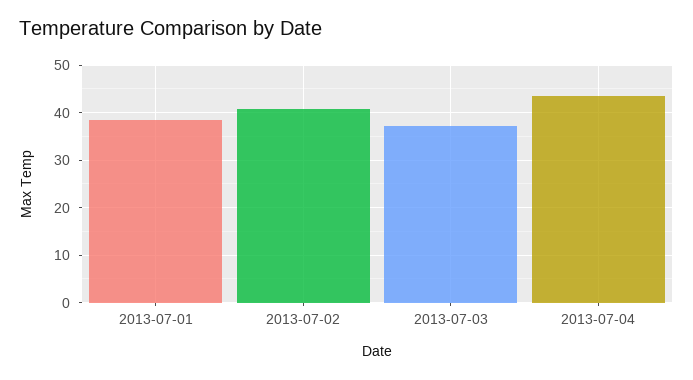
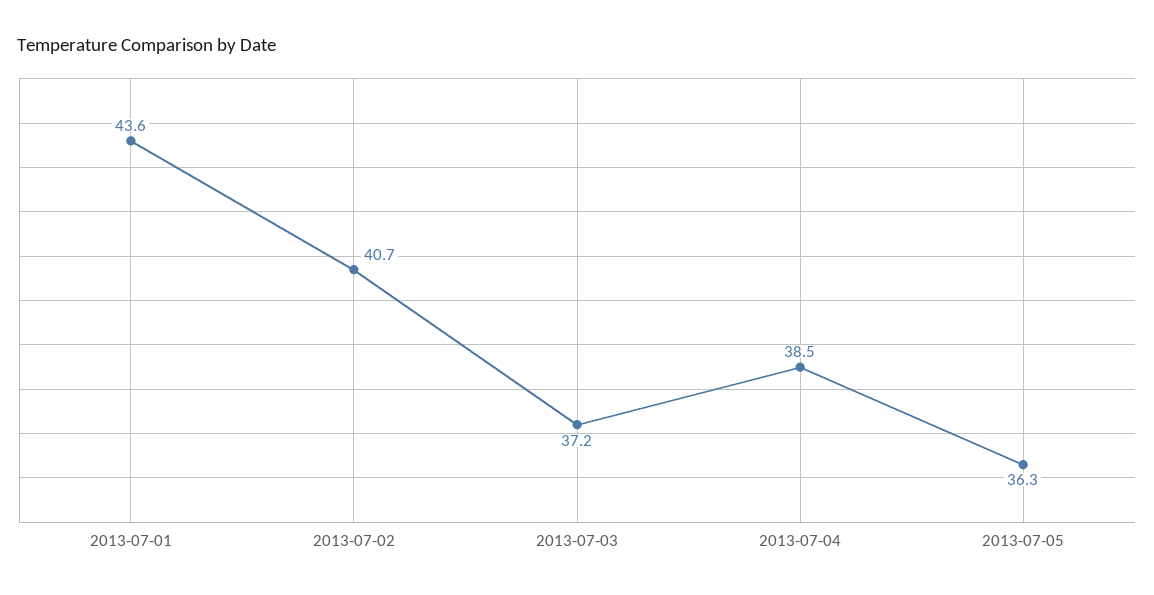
2013-07-01: 38 -> 43.6
2013-07-04: 44 -> 38.5
2013-07-05: none -> 36.3

